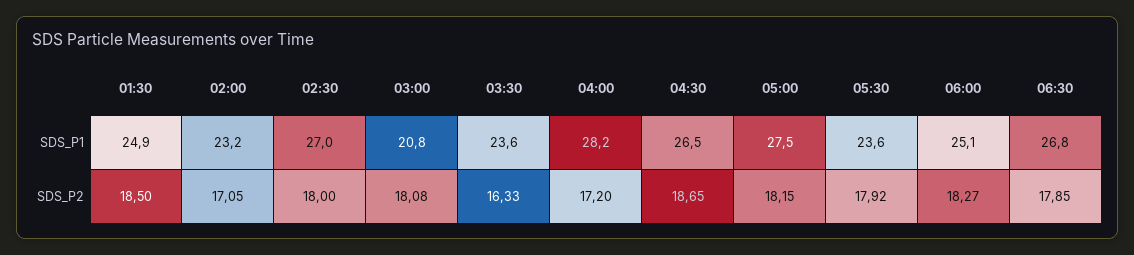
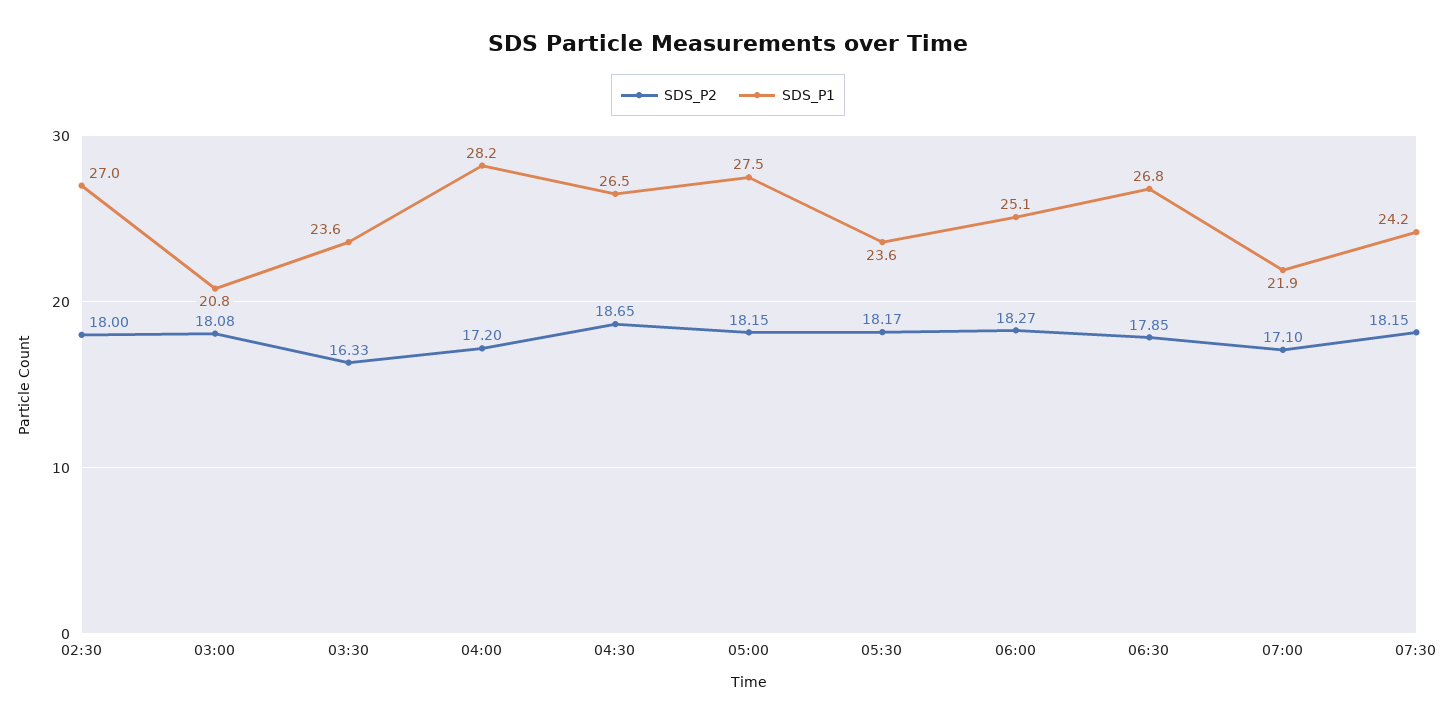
SDS_P1, 01:30: 24.9 -> none
SDS_P1, 02:00: 23.2 -> none
SDS_P2, 01:30: 18.5 -> none
SDS_P2, 02:00: 17.05 -> none
SDS_P2, 05:30: 17.92 -> 18.17
SDS_P2, 07:00: none -> 17.1
SDS_P1, 07:00: none -> 21.9
SDS_P2, 07:30: none -> 18.15
SDS_P1, 07:30: none -> 24.2

